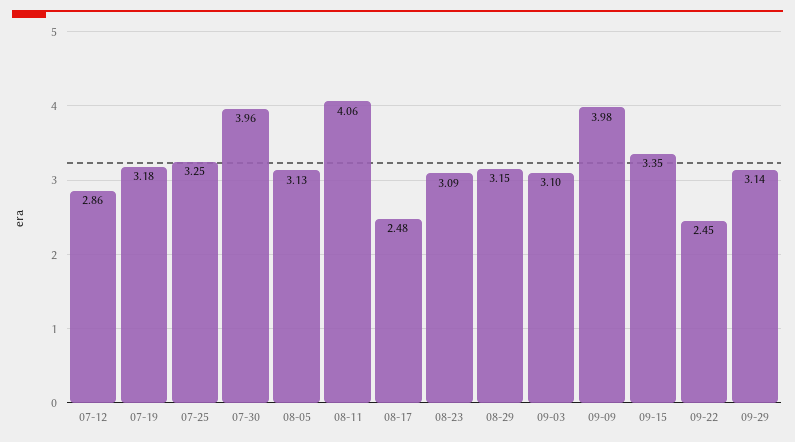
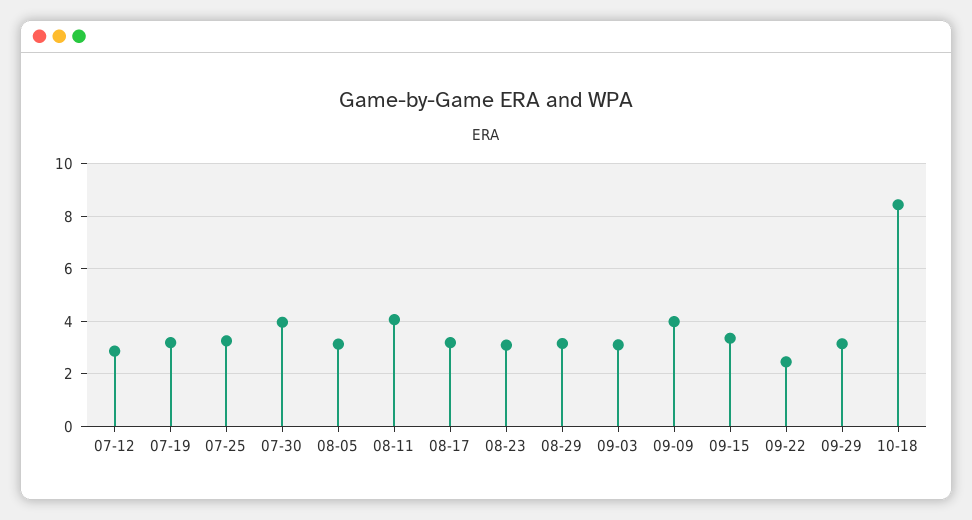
08-17: 2.48 -> 3.25
10-18: none -> 8.5

